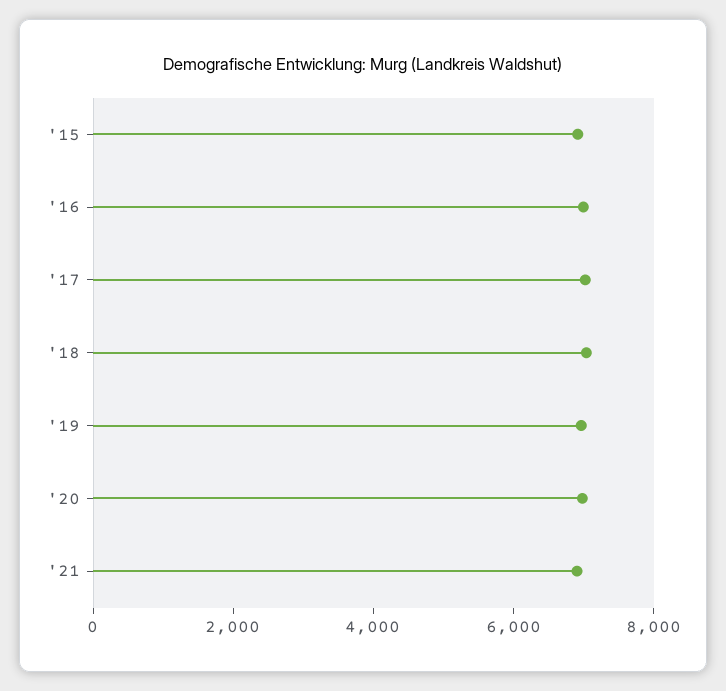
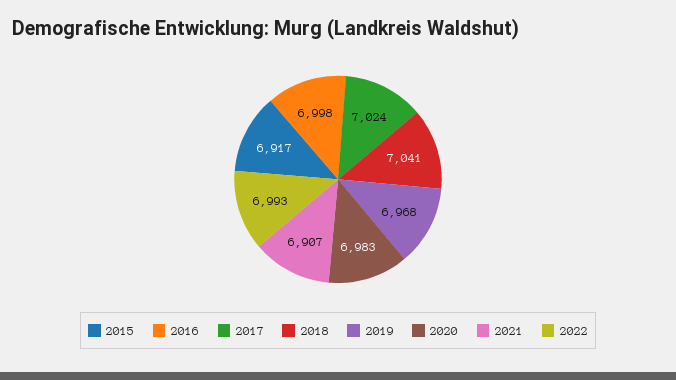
2022: none -> 6993

